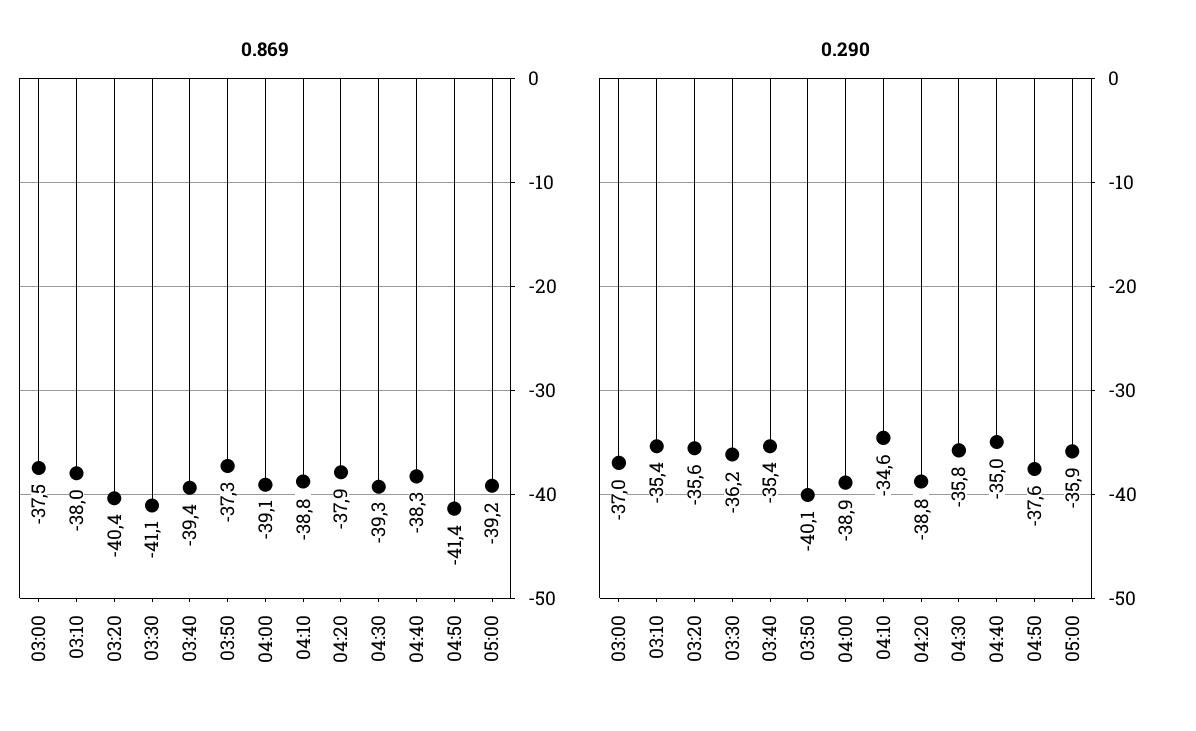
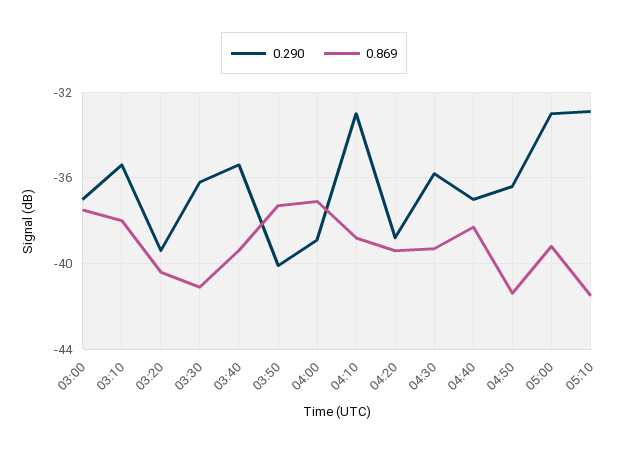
0.869, 04:00: -39.1 -> -37
0.869, 04:20: -37.9 -> -39.5
0.290, 03:20: -35.6 -> -39.5
0.290, 04:10: -34.6 -> -33
0.290, 04:40: -35 -> -37
0.290, 04:50: -37.6 -> -36.5
0.290, 05:00: -35.9 -> -33
0.290, 05:10: none -> -33
0.869, 05:10: none -> -41.5

